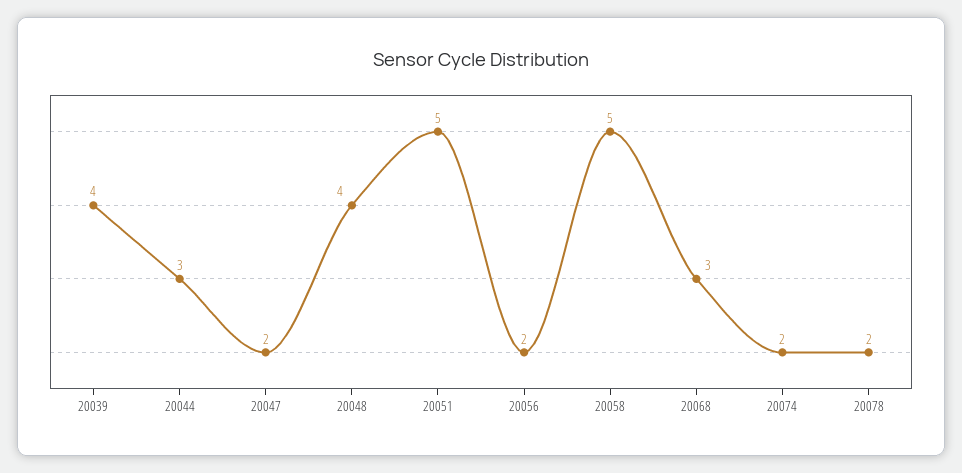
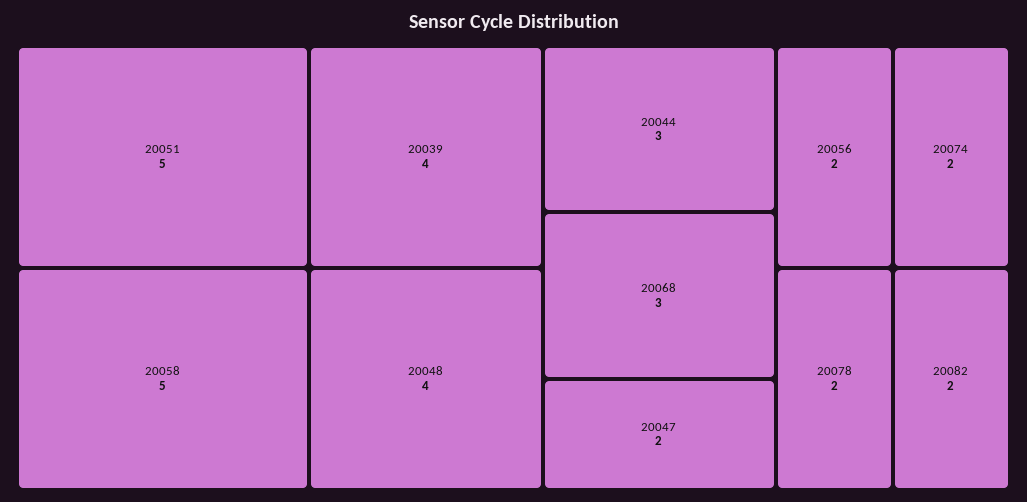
20082: none -> 2

